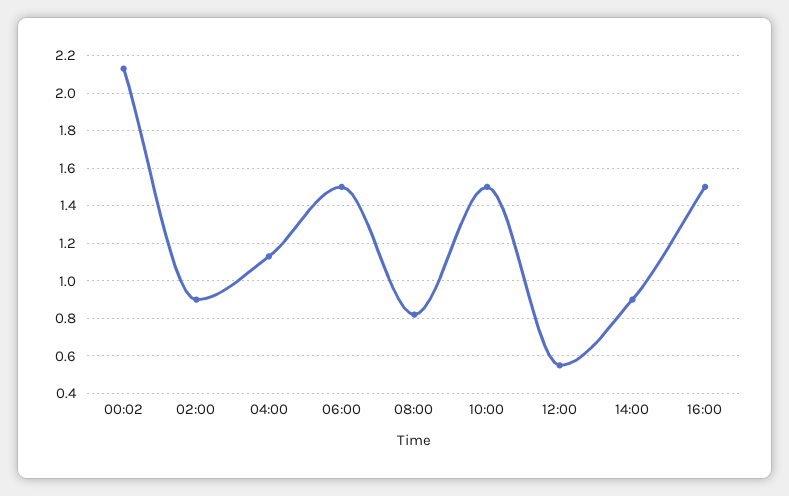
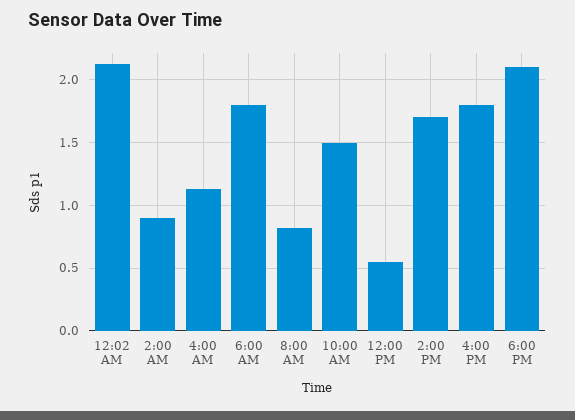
06:00: 1.5 -> 1.8
14:00: 0.9 -> 1.7
16:00: 1.5 -> 1.8
6:00 PM: none -> 2.1

